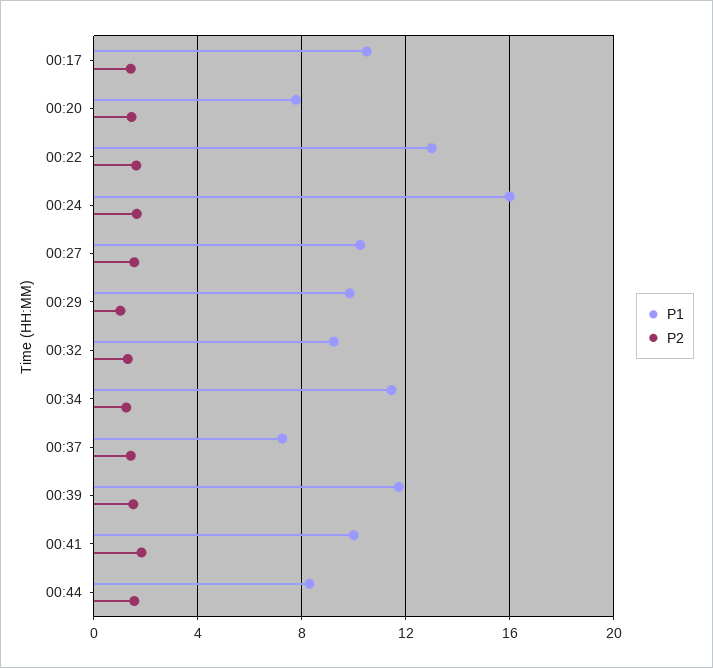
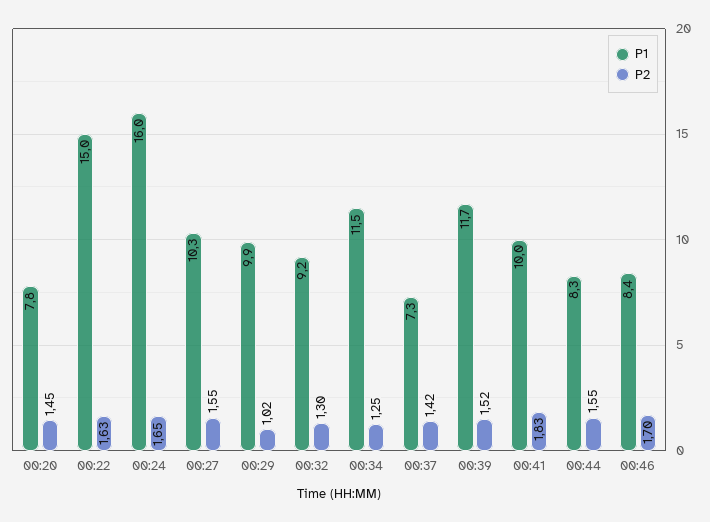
P1, 00:17: 10.5 -> none
P2, 00:17: 1.5 -> none
P1, 00:22: 13 -> 15
P1, 00:46: none -> 8.4
P2, 00:46: none -> 1.7

